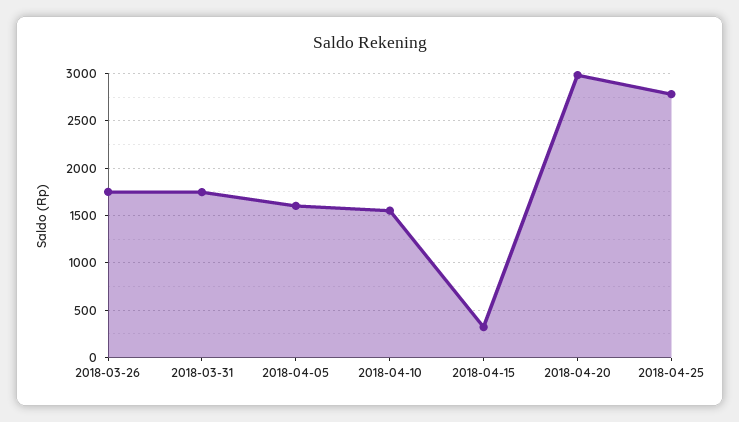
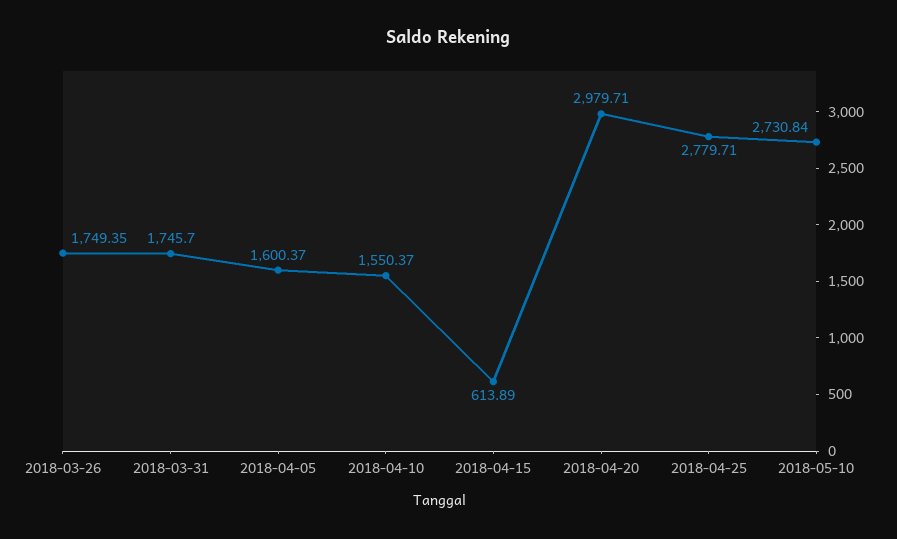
2018-04-15: 300 -> 613.89
2018-05-10: none -> 2730.84

